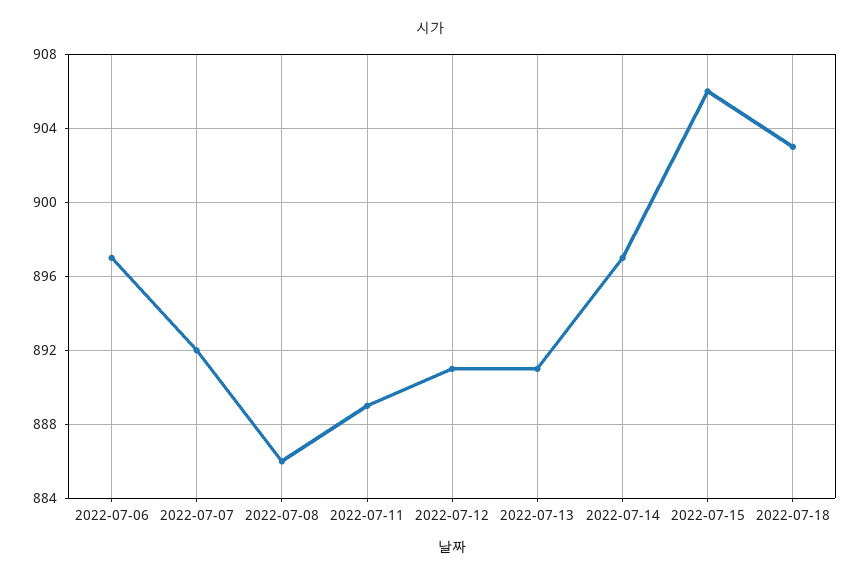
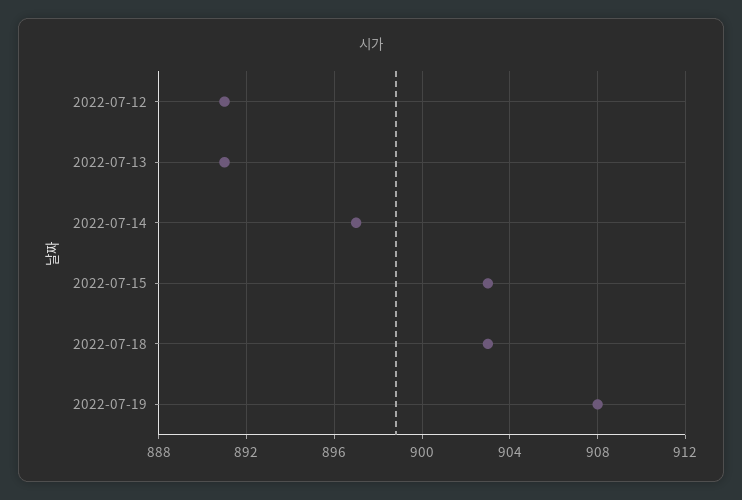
2022-07-06: 897 -> none
2022-07-07: 892 -> none
2022-07-08: 886 -> none
2022-07-11: 889 -> none
2022-07-15: 906 -> 903
2022-07-19: none -> 908

